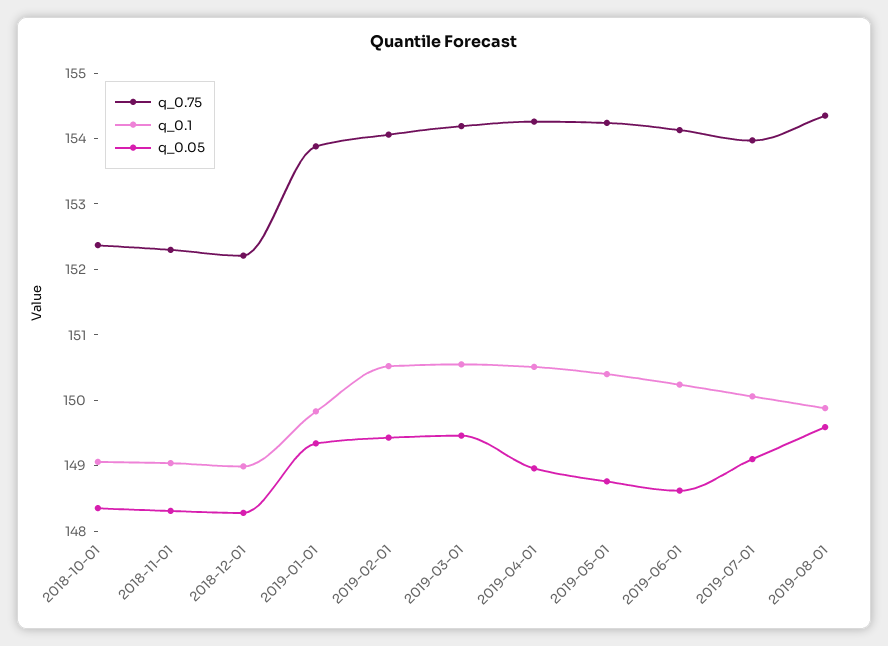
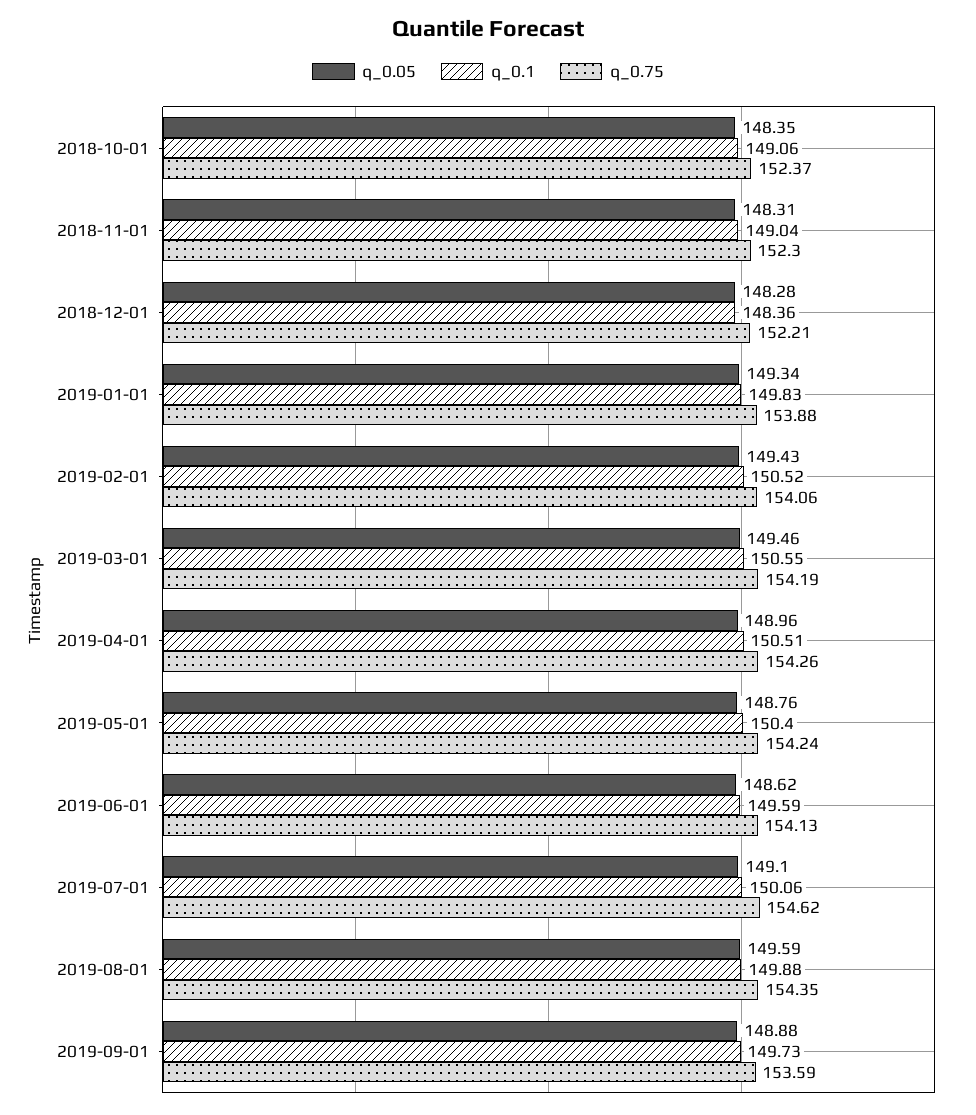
q_0.1, 2018-12-01: 149 -> 148.36
q_0.1, 2019-06-01: 150.2 -> 149.59
q_0.75, 2019-07-01: 154 -> 154.62
q_0.05, 2019-09-01: none -> 148.88
q_0.1, 2019-09-01: none -> 149.73
q_0.75, 2019-09-01: none -> 153.59

